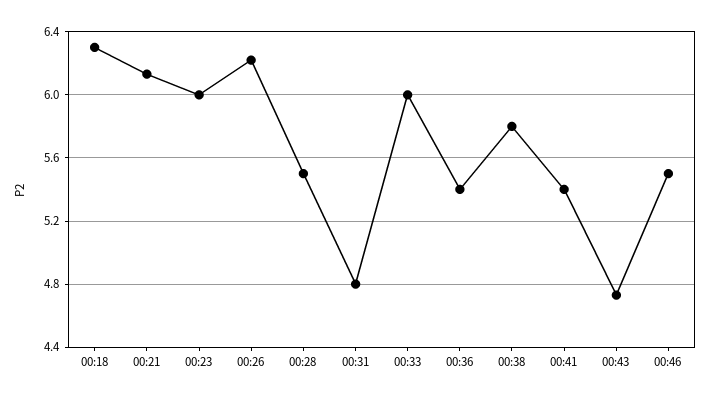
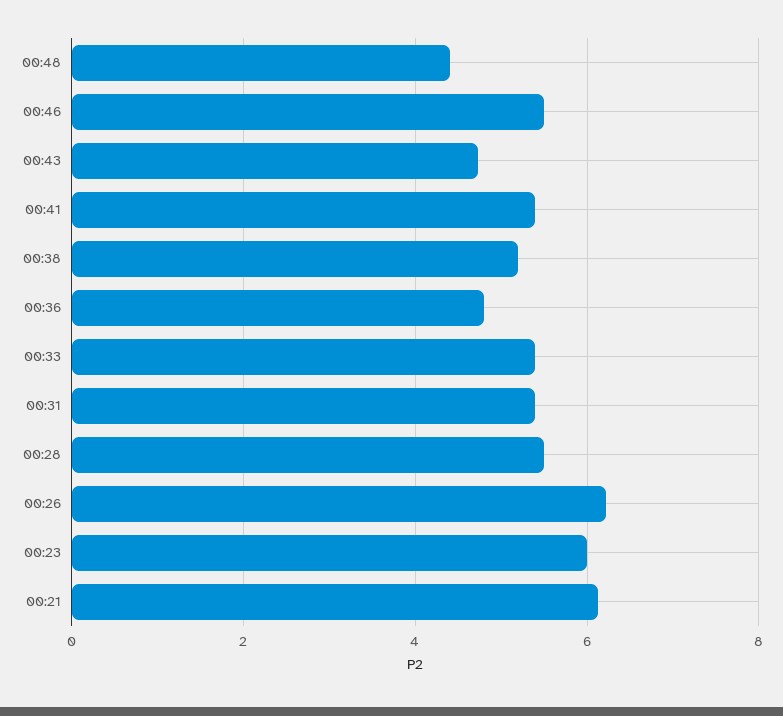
00:18: 6.3 -> none
00:31: 4.8 -> 5.4
00:33: 6 -> 5.4
00:36: 5.4 -> 4.8
00:38: 5.8 -> 5.2
00:48: none -> 4.4

